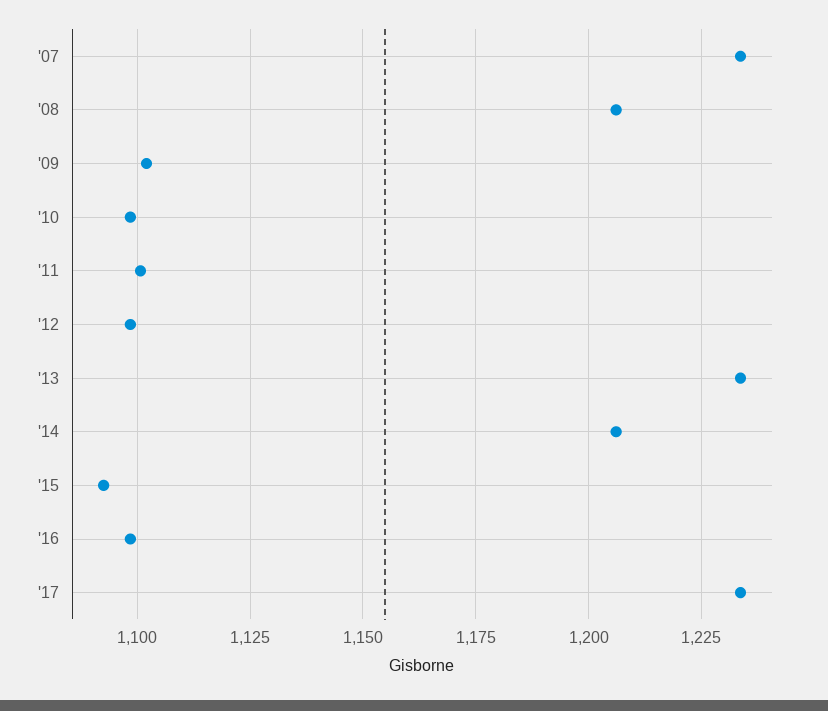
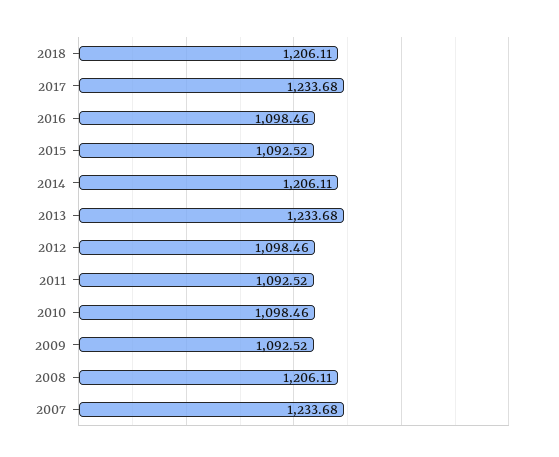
'09: 1102.5 -> 1092.52
'11: 1100 -> 1092.52
2018: none -> 1206.11

